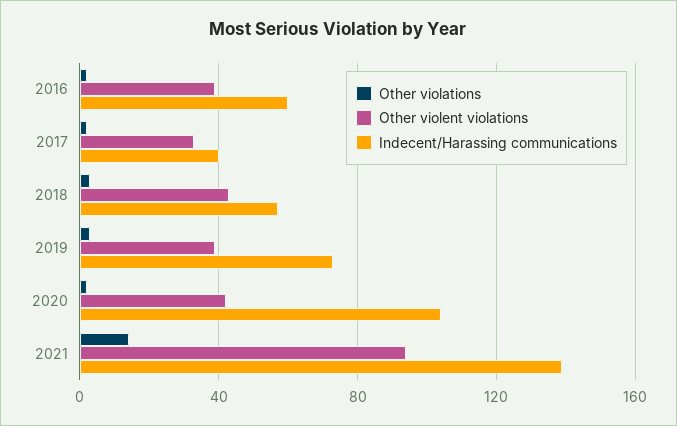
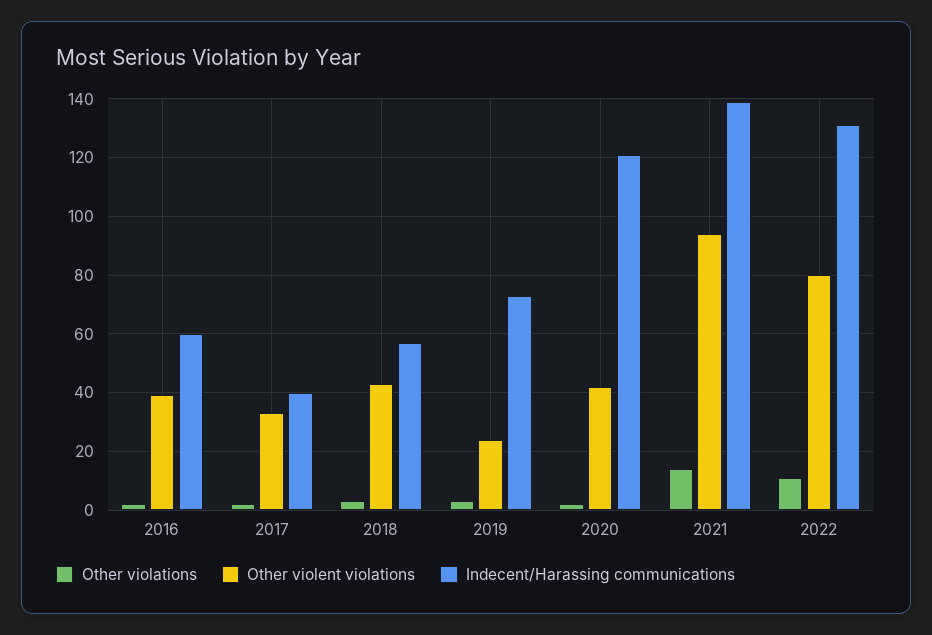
Other violent violations, 2019: 40 -> 25
Indecent/Harassing communications, 2020: 105 -> 120
Other violations, 2022: none -> 10
Other violent violations, 2022: none -> 80
Indecent/Harassing communications, 2022: none -> 130

